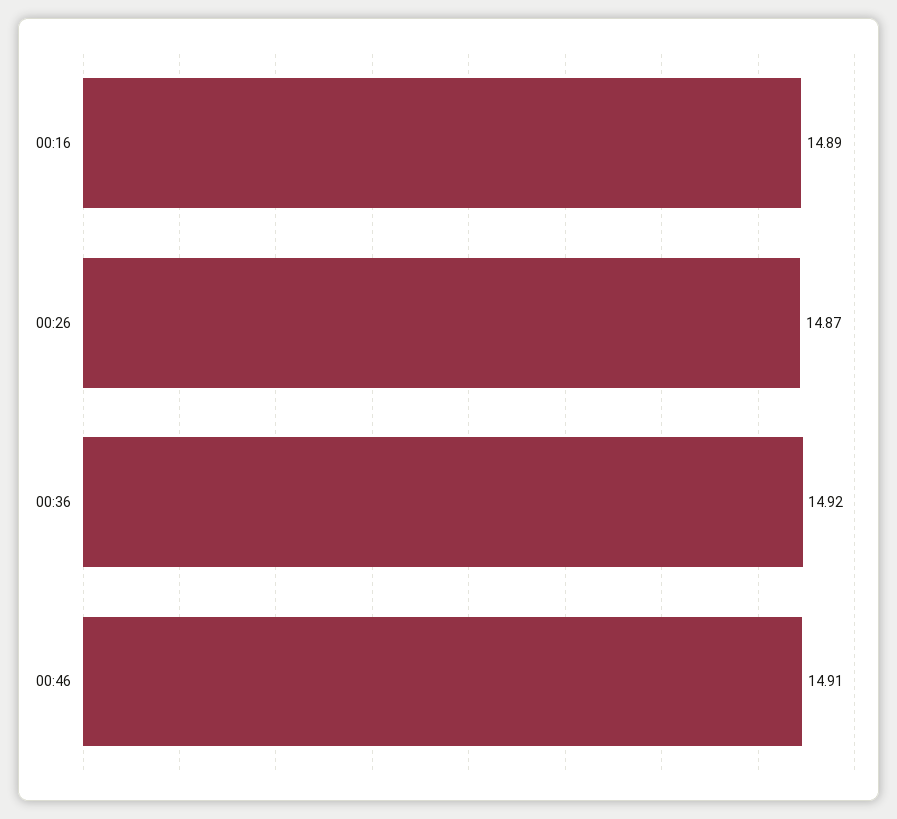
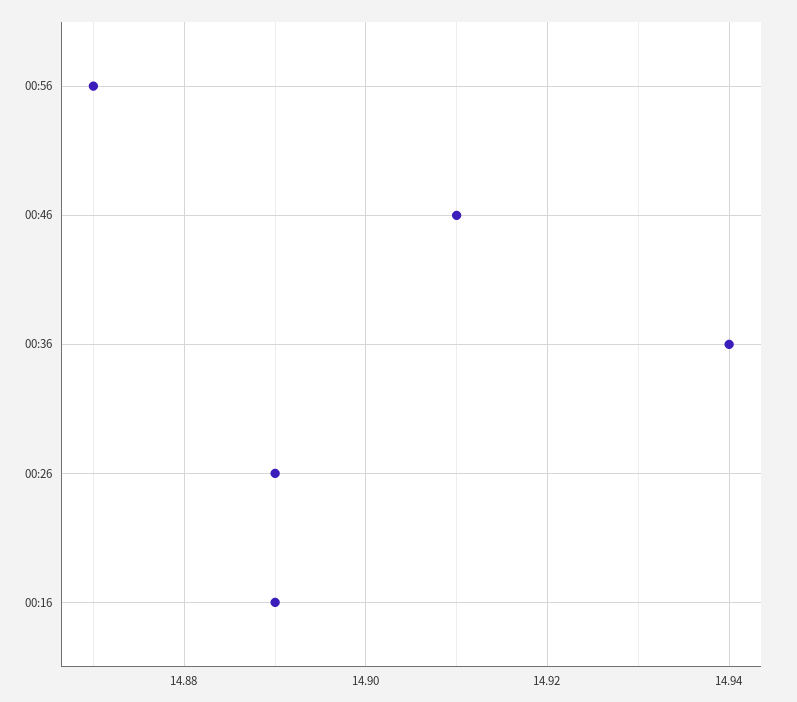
00:26: 14.87 -> 14.89
00:36: 14.92 -> 14.94
00:56: none -> 14.87

